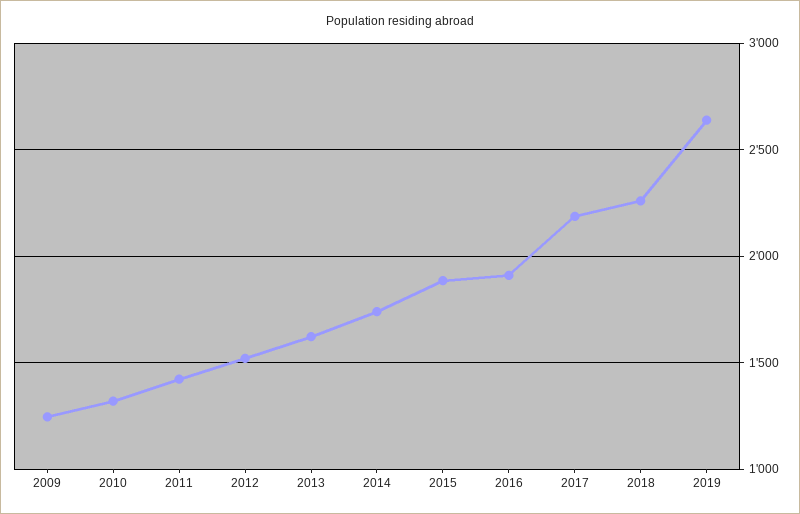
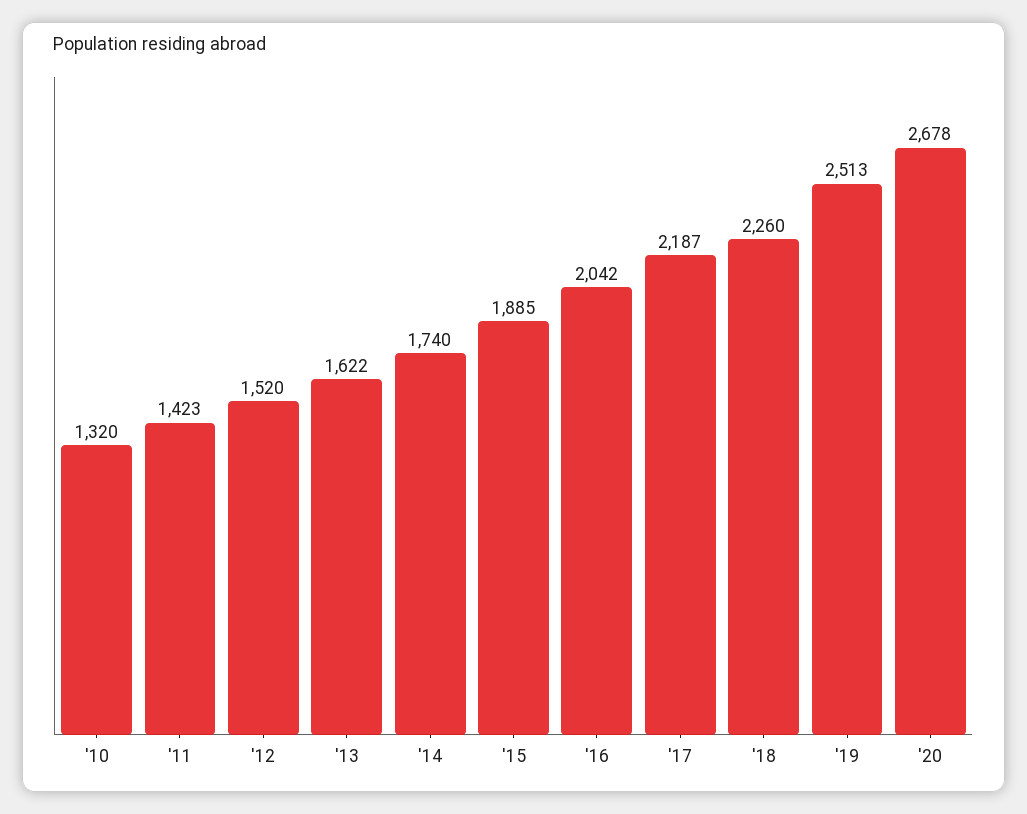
2009: 1250 -> none
2016: 1900 -> 2042
2019: 2650 -> 2513
'20: none -> 2678

